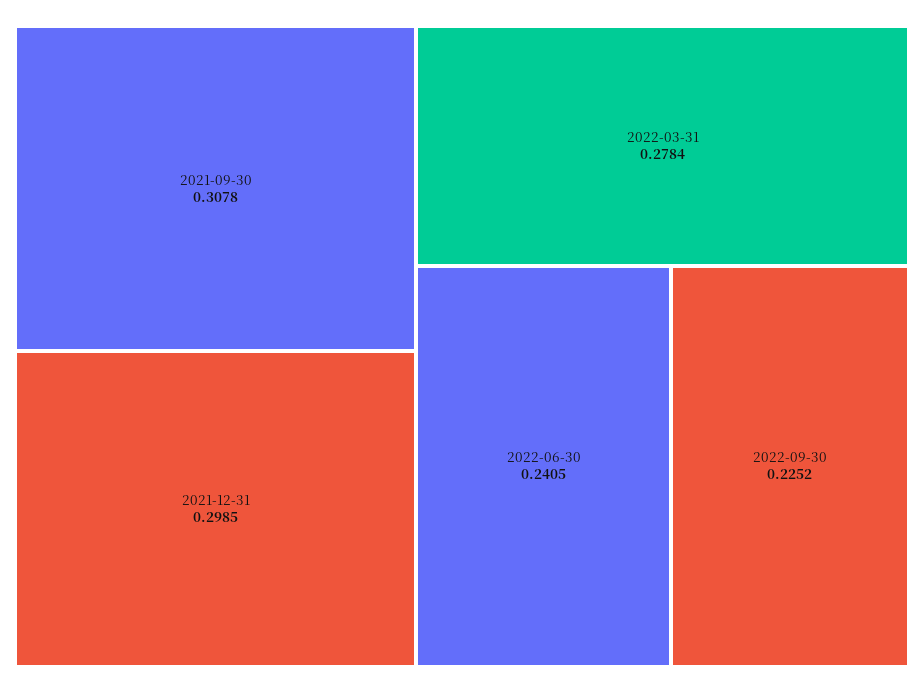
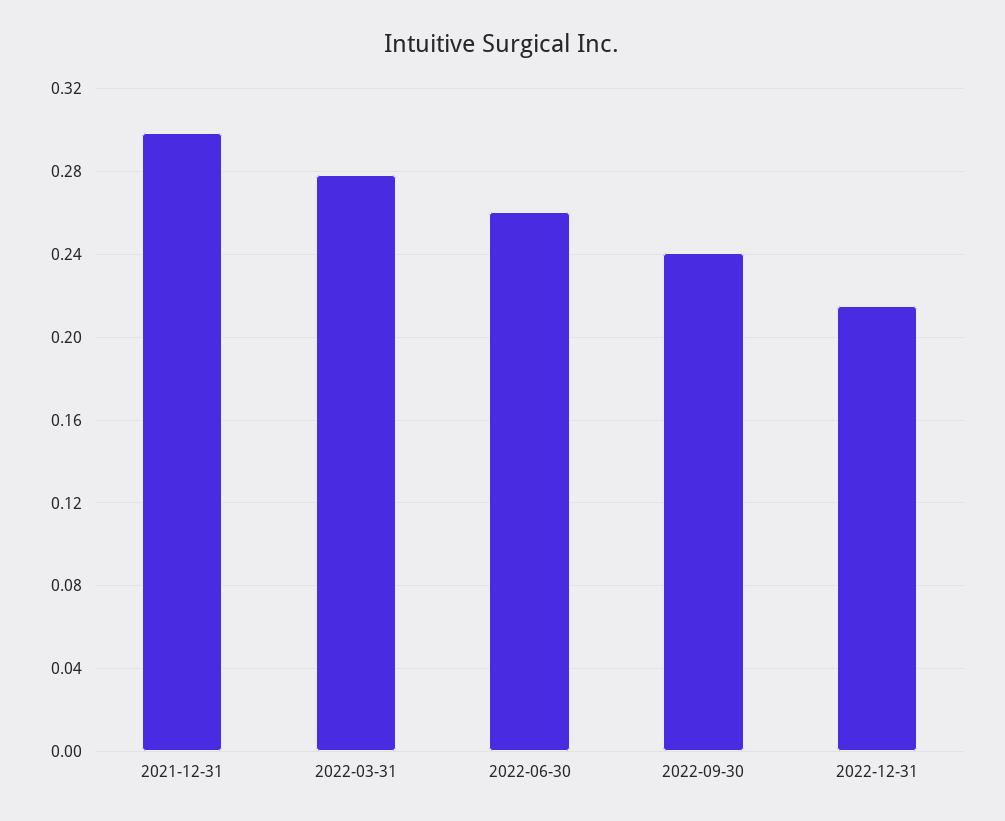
2021-09-30: 0.3078 -> none
2022-06-30: 0.2405 -> 0.26
2022-09-30: 0.2252 -> 0.24
2022-12-31: none -> 0.215

